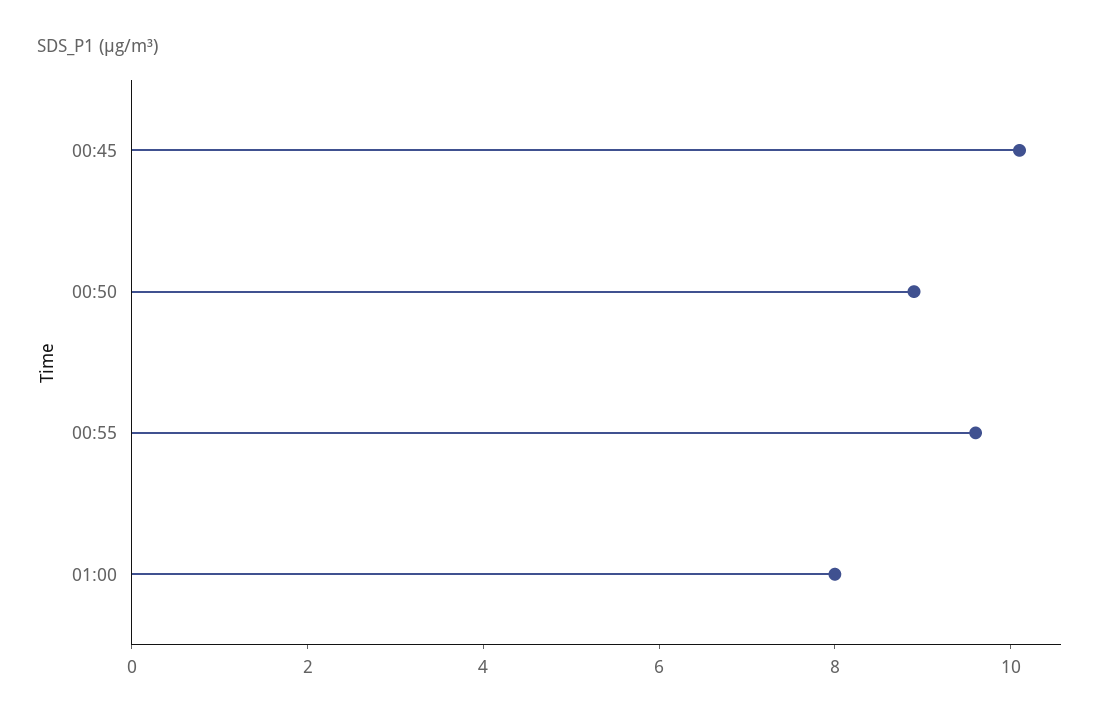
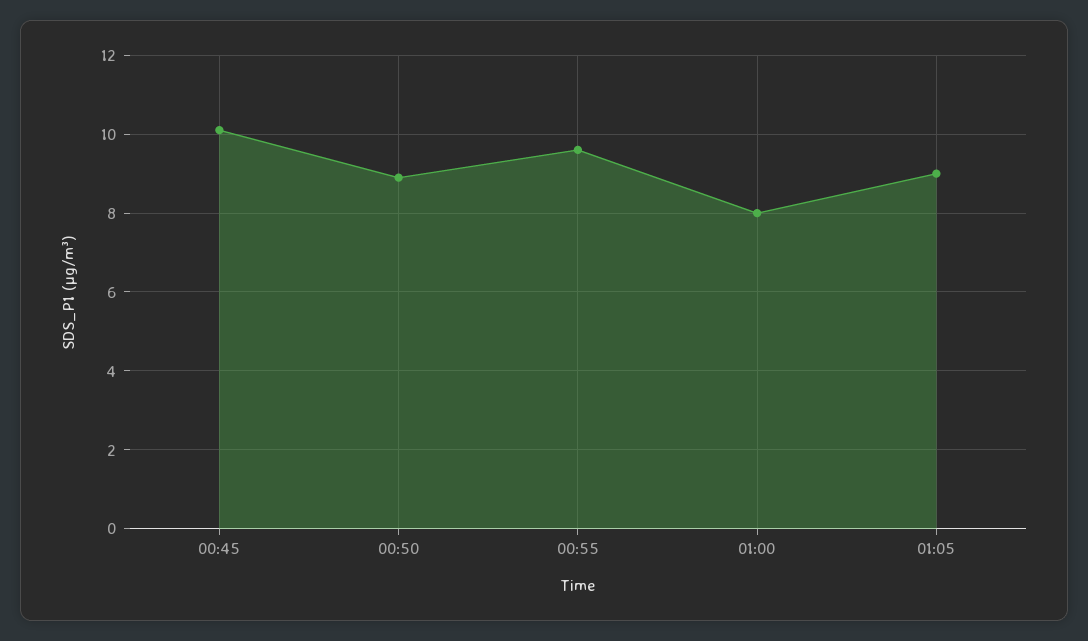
01:05: none -> 9

